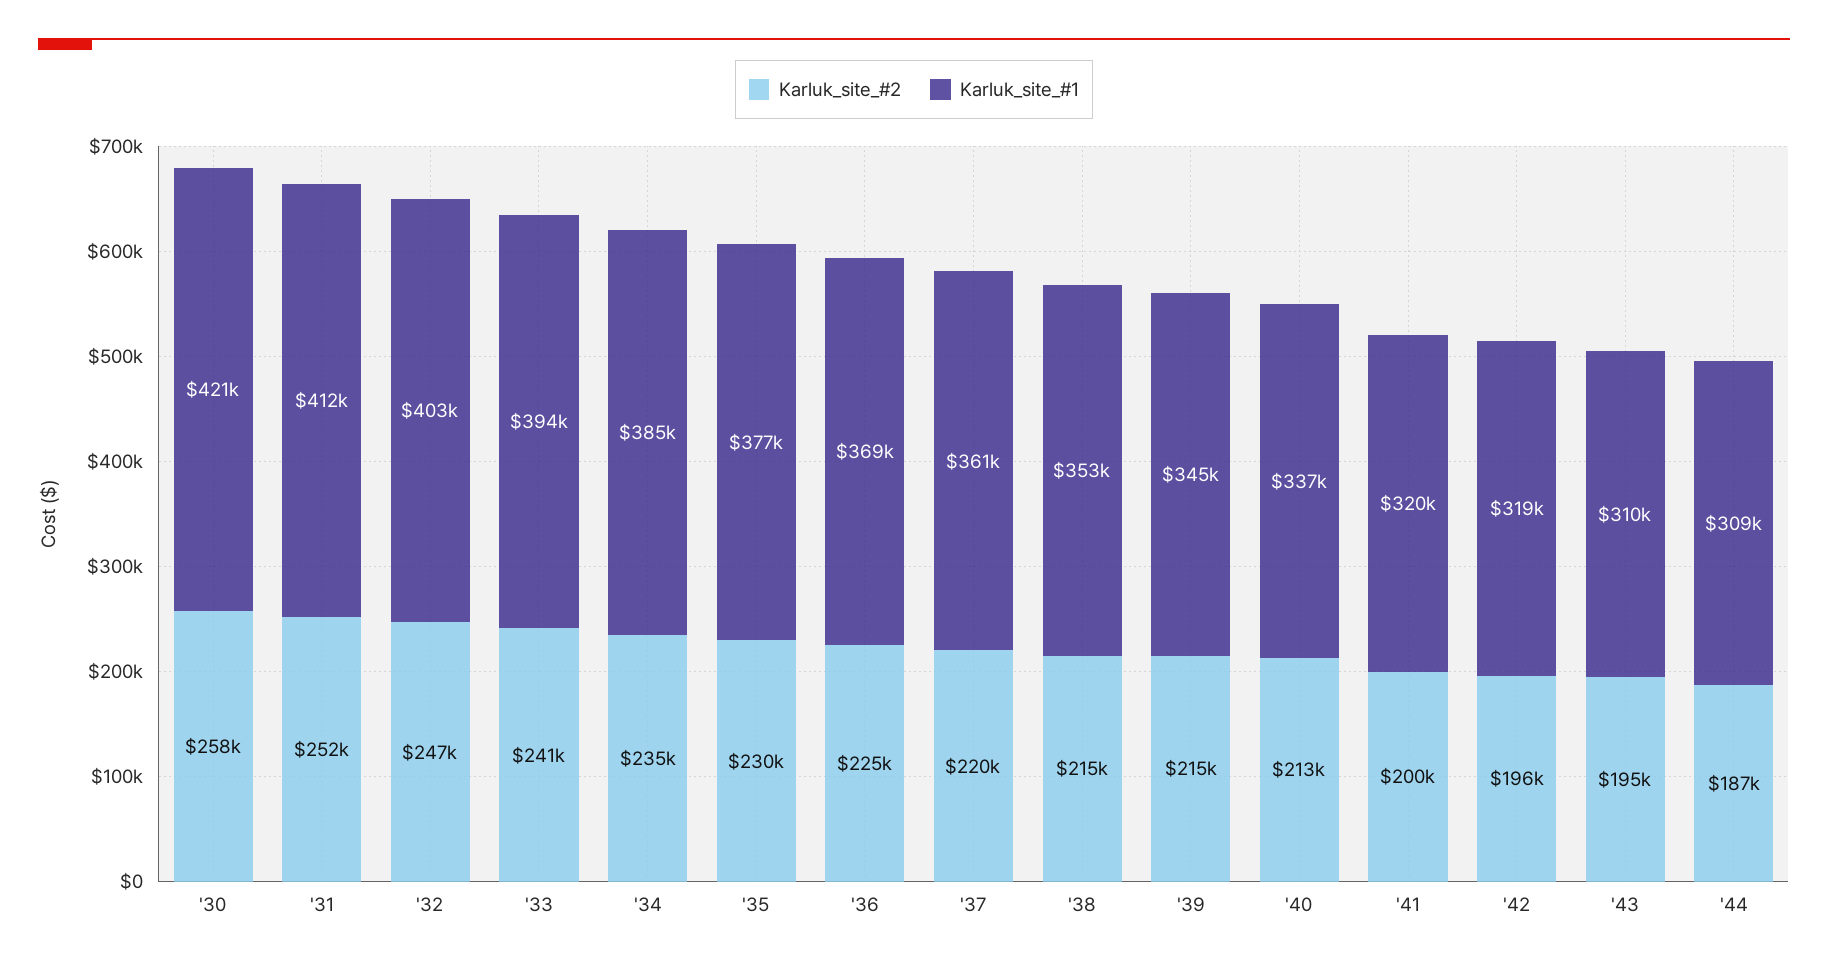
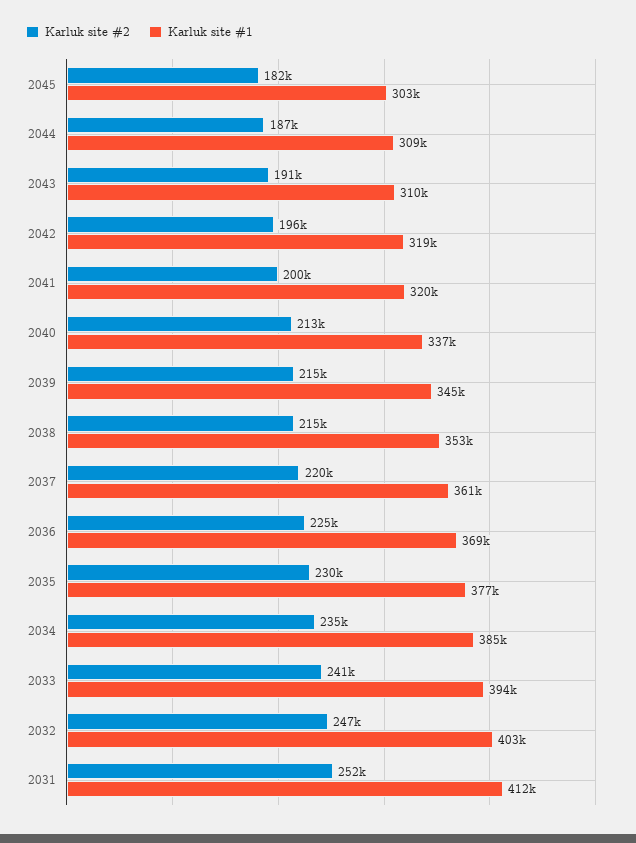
Karluk_site_#2, '30: 258000 -> none
Karluk_site_#1, '30: 421000 -> none
Karluk_site_#2, '43: 195000 -> 191000
Karluk_site_#2, 2045: none -> 182000
Karluk_site_#1, 2045: none -> 303000

